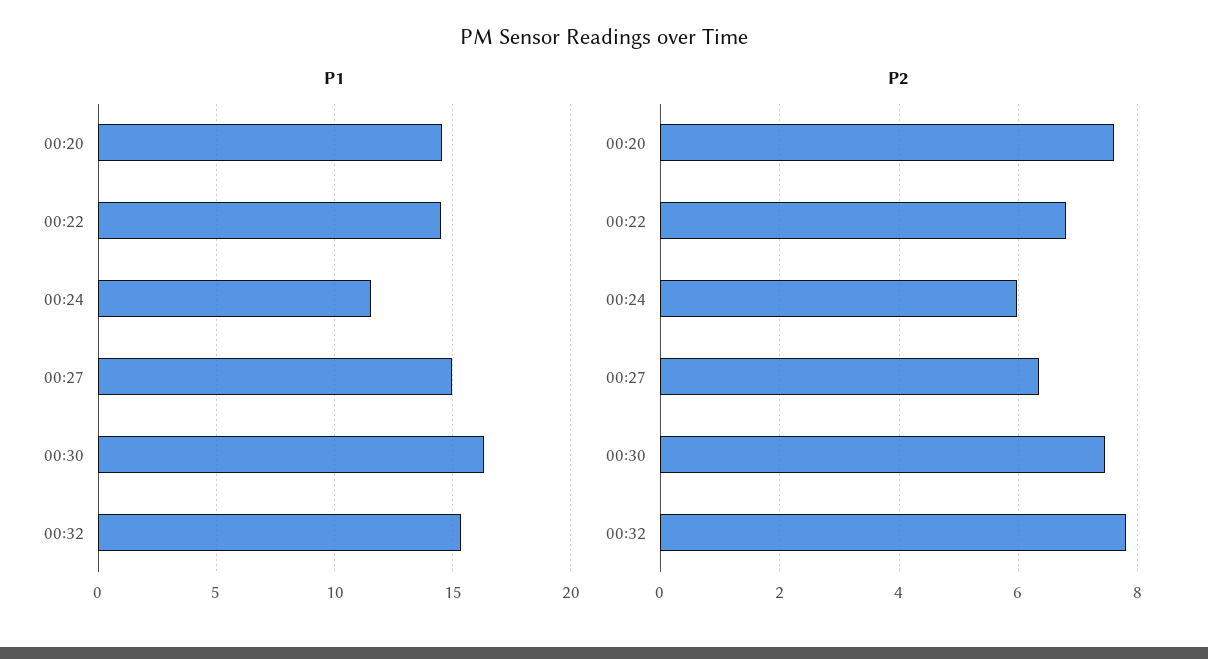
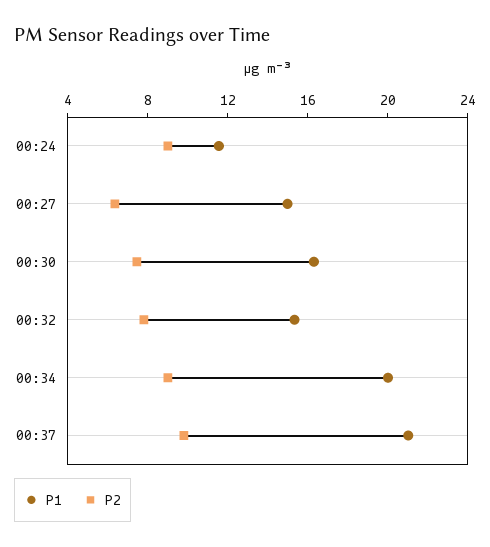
P1, 00:20: 14.5 -> none
P1, 00:22: 14.5 -> none
P2, 00:20: 7.6 -> none
P2, 00:22: 6.8 -> none
P2, 00:24: 6 -> 9
P1, 00:34: none -> 20
P2, 00:34: none -> 9
P1, 00:37: none -> 21
P2, 00:37: none -> 10

